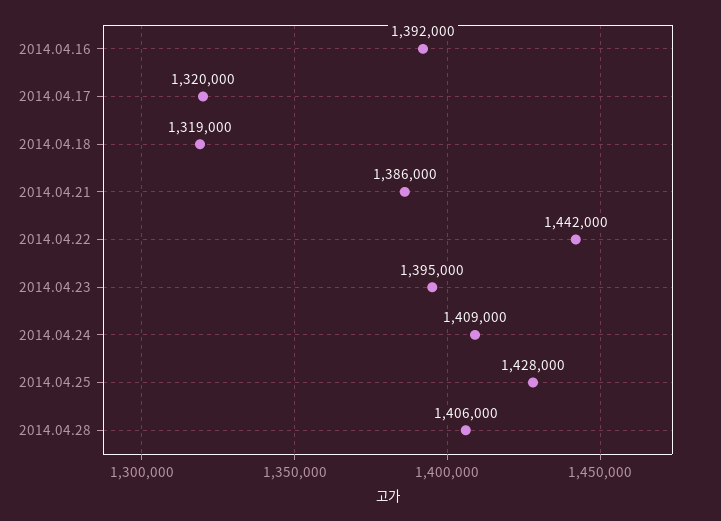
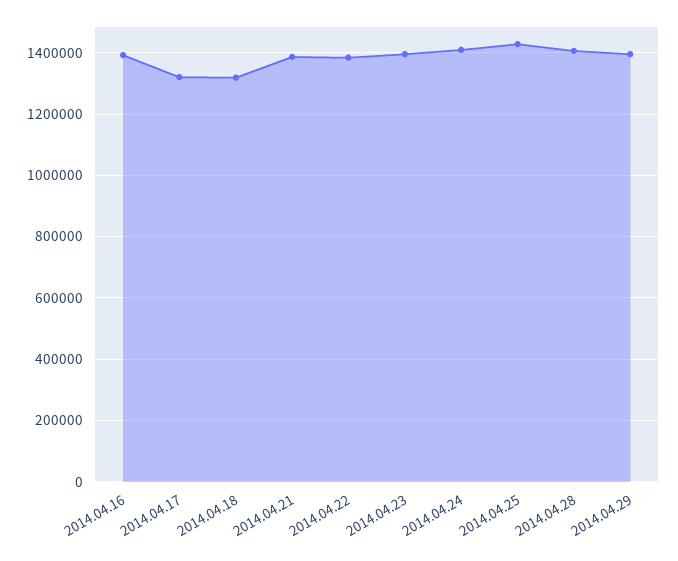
2014.04.22: 1442000 -> 1380000
2014.04.29: none -> 1400000

